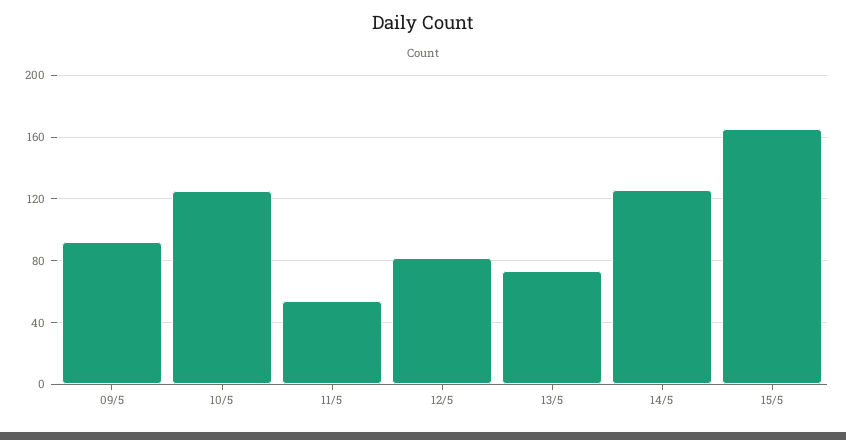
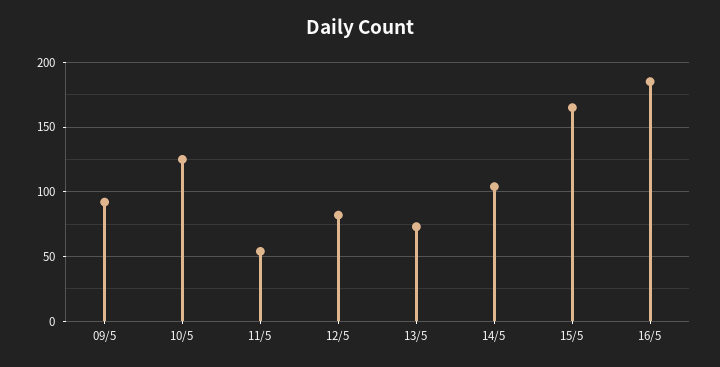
14/5: 125 -> 105
16/5: none -> 185

